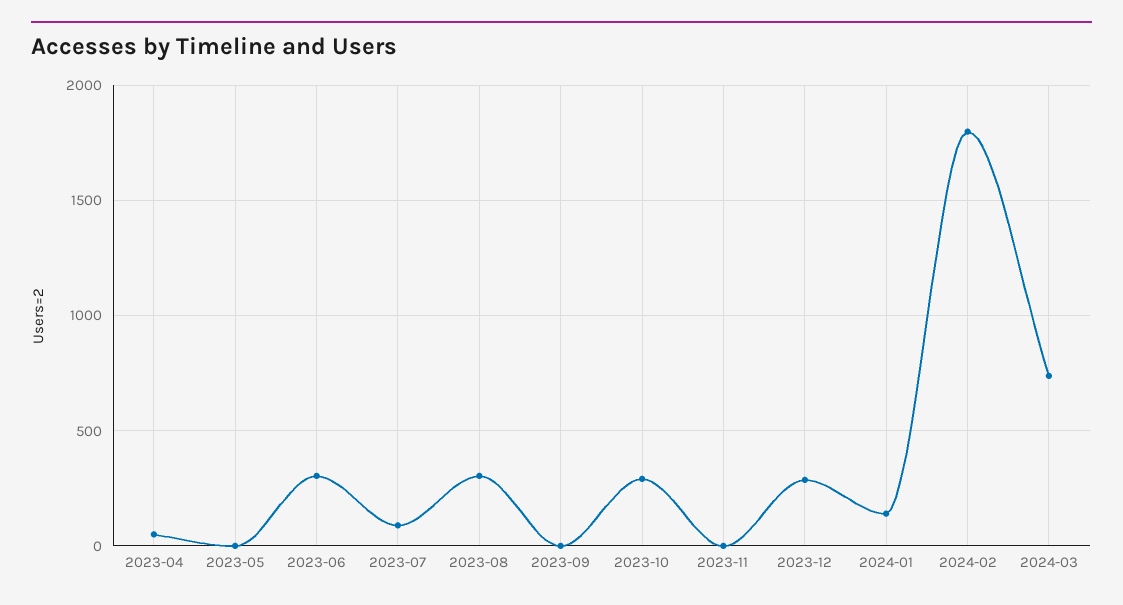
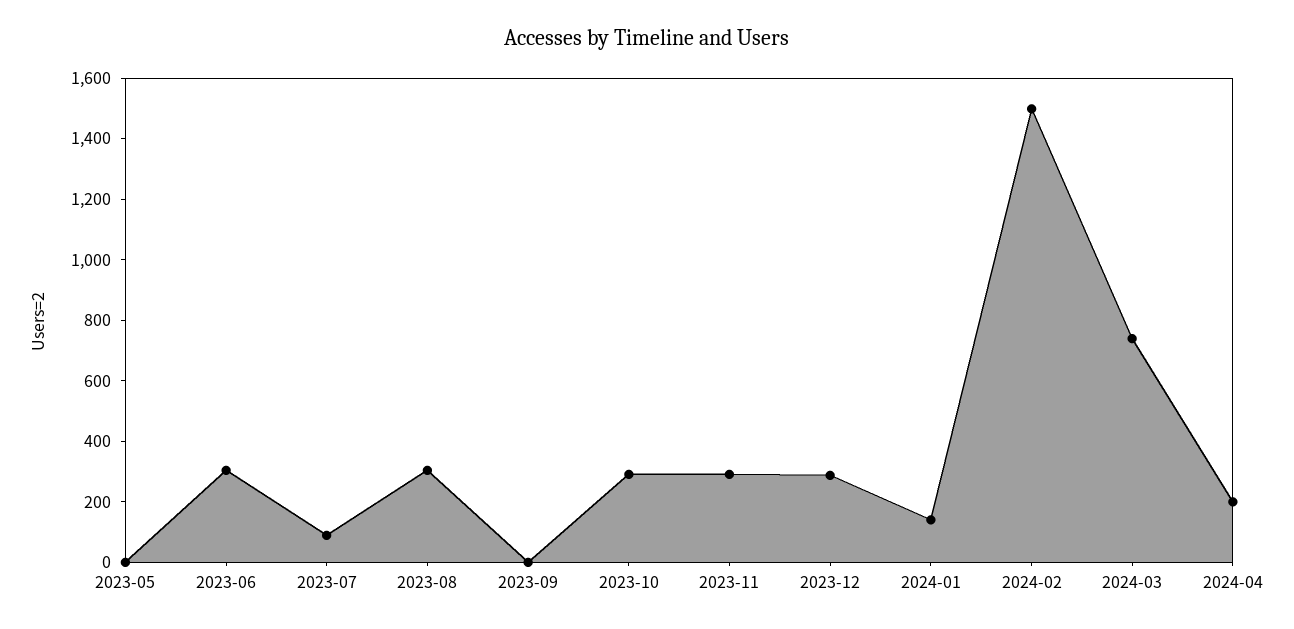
2023-04: 50 -> none
2023-11: 0 -> 300
2024-02: 1800 -> 1500
2024-04: none -> 200

